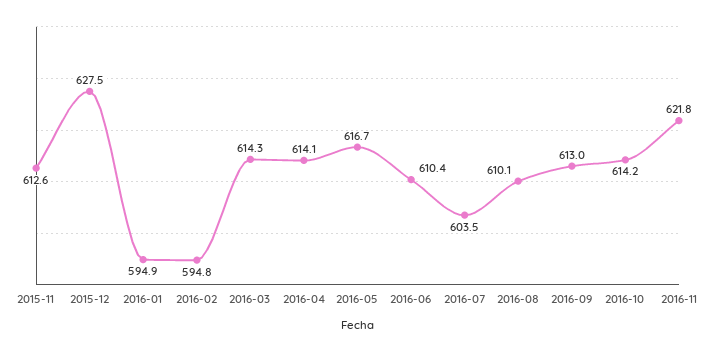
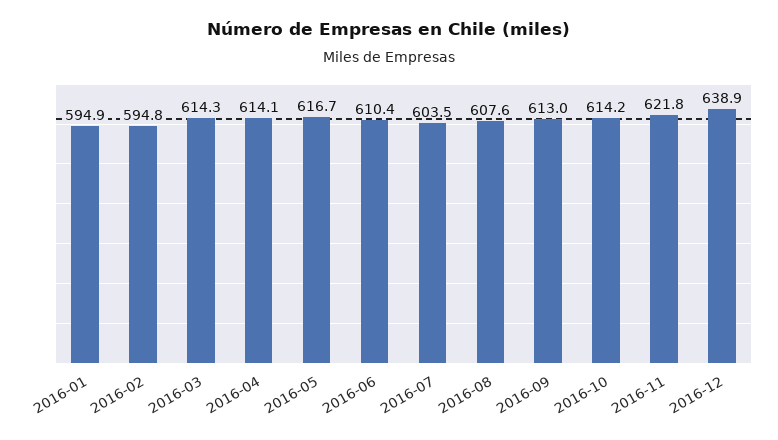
2015-11: 612.6 -> none
2015-12: 627.5 -> none
2016-08: 610.1 -> 607.6
2016-12: none -> 638.9

